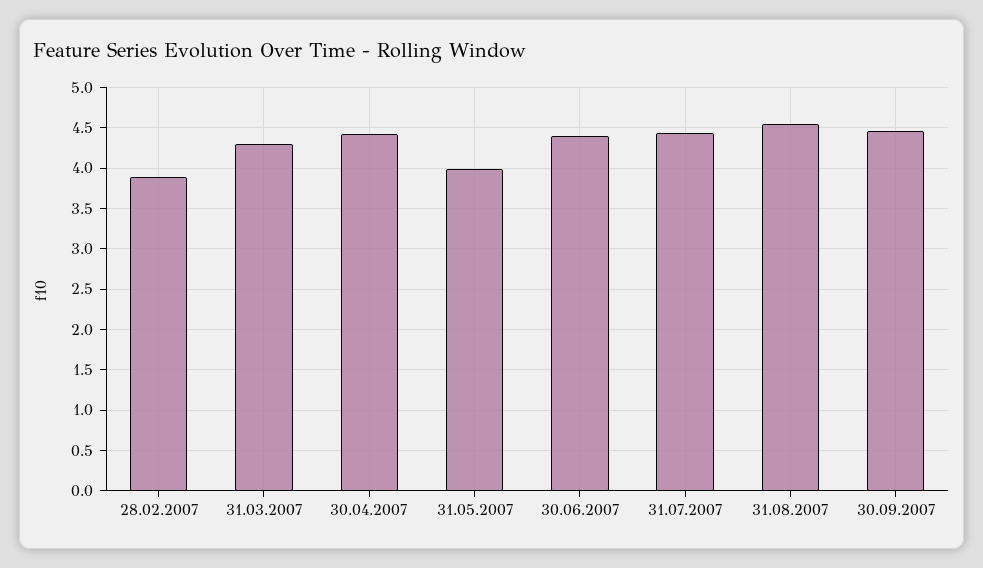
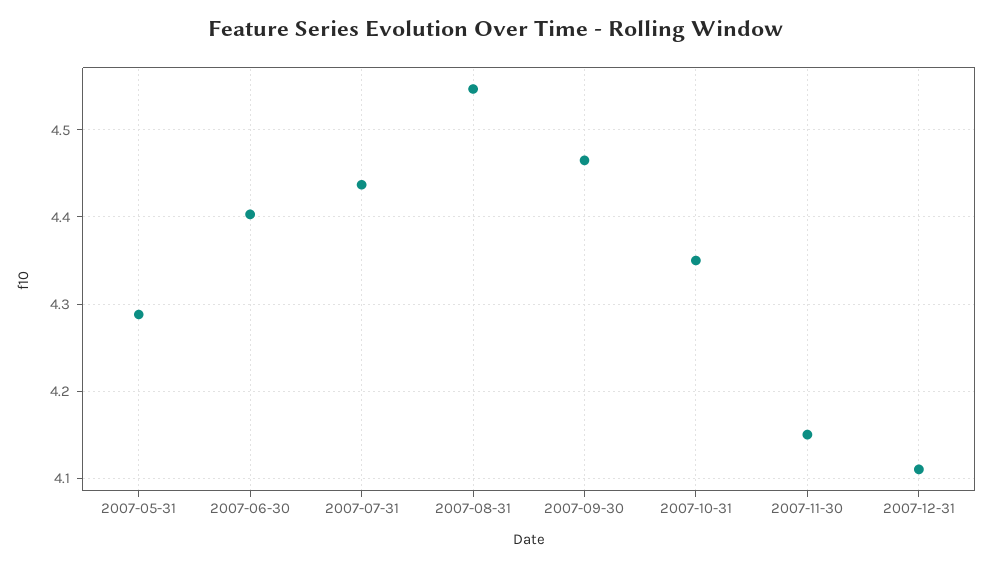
28.02.2007: 3.9 -> none
31.03.2007: 4.3 -> none
30.04.2007: 4.4 -> none
31.05.2007: 4 -> 4.29
2007-10-31: none -> 4.35
2007-11-30: none -> 4.15
2007-12-31: none -> 4.11

